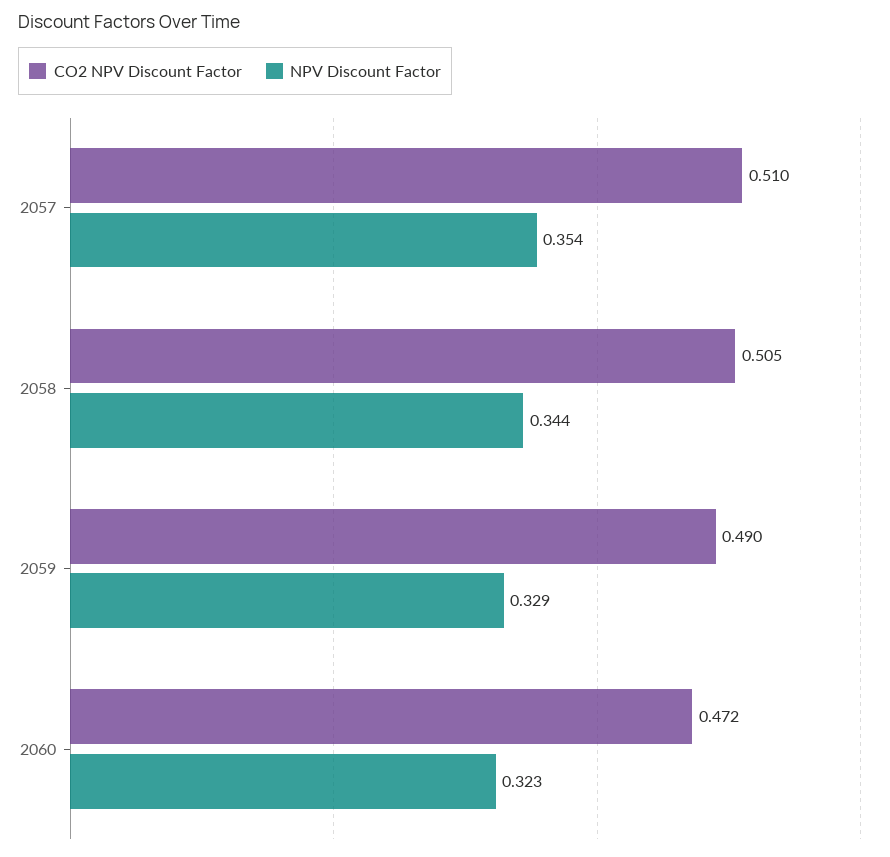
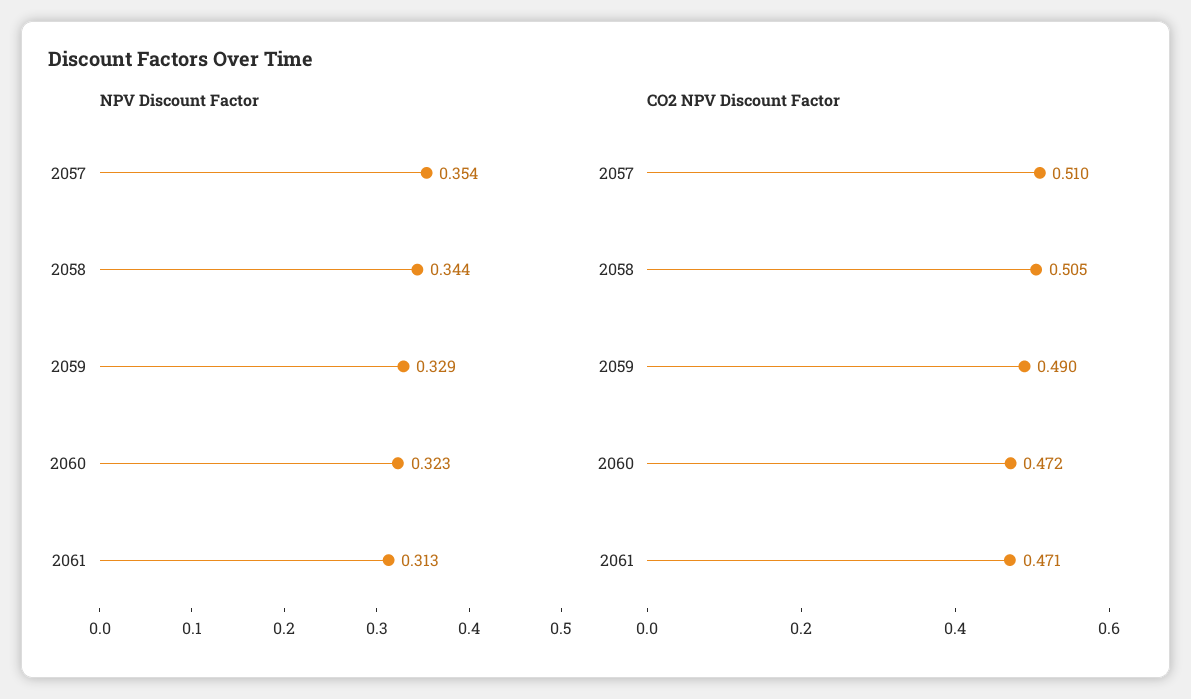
NPV Discount Factor, 2061: none -> 0.313
CO2 NPV Discount Factor, 2061: none -> 0.471

